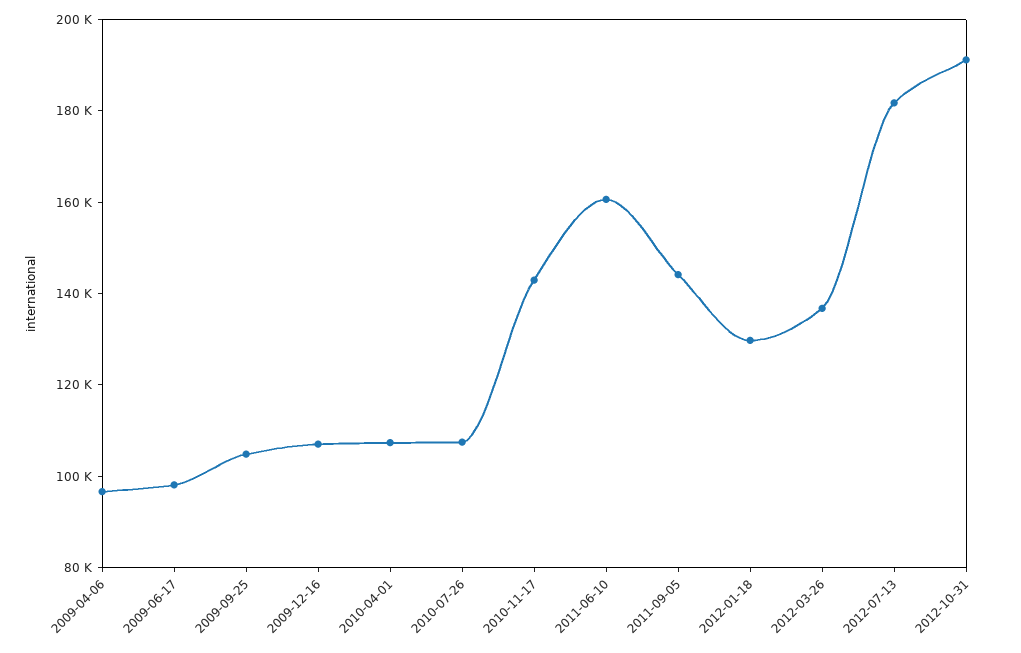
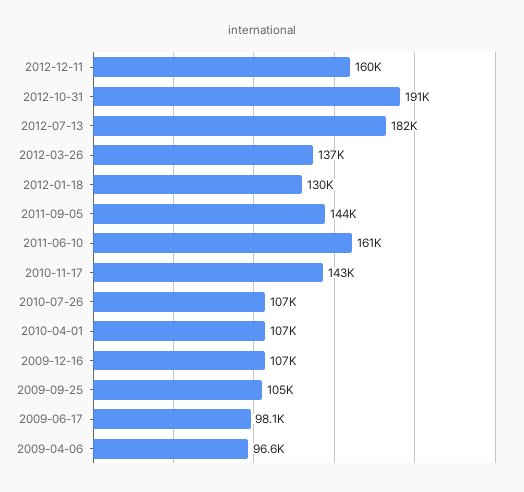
2012-12-11: none -> 160000

